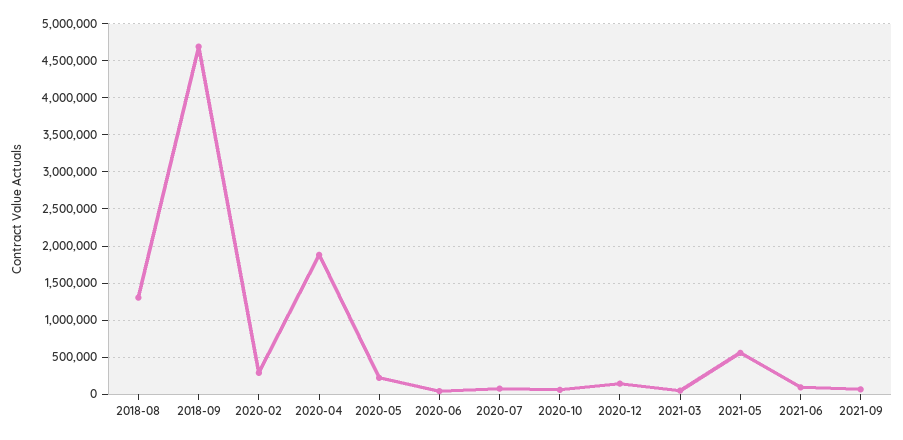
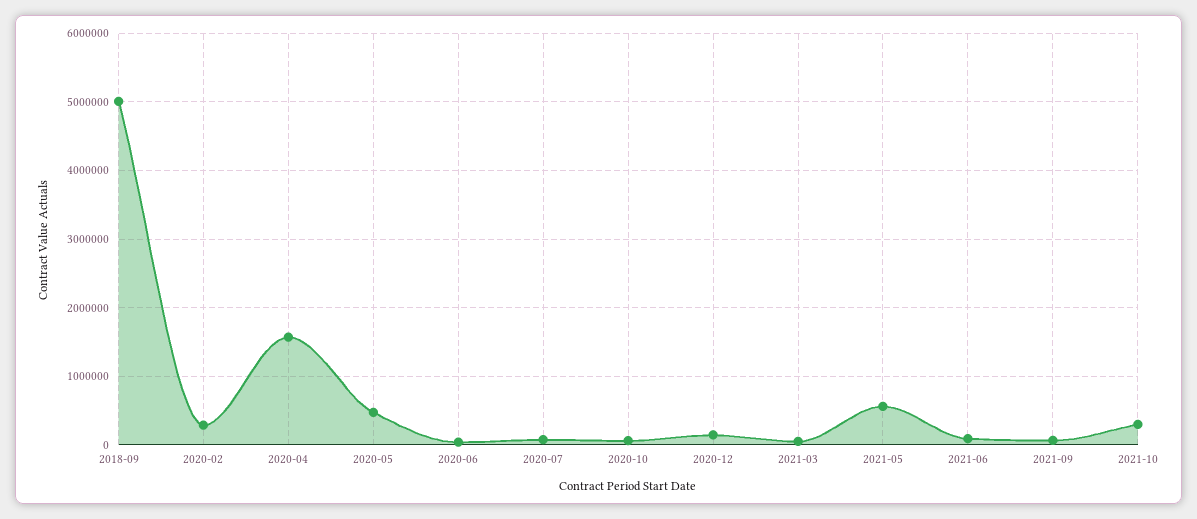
2018-08: 1300000 -> none
2018-09: 4700000 -> 5000000
2020-04: 1900000 -> 1600000
2020-05: 200000 -> 500000
2021-10: none -> 300000

